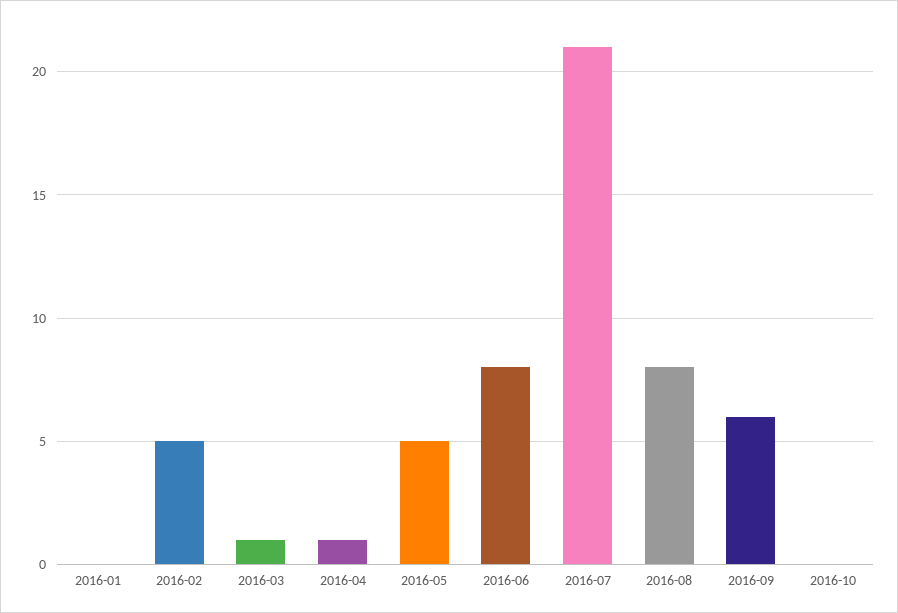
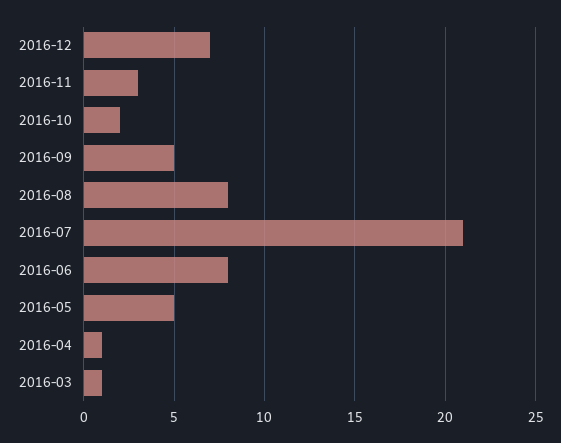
2016-01: 0 -> none
2016-02: 5 -> none
2016-09: 6 -> 5
2016-10: 0 -> 2
2016-12: none -> 7
2016-11: none -> 3

